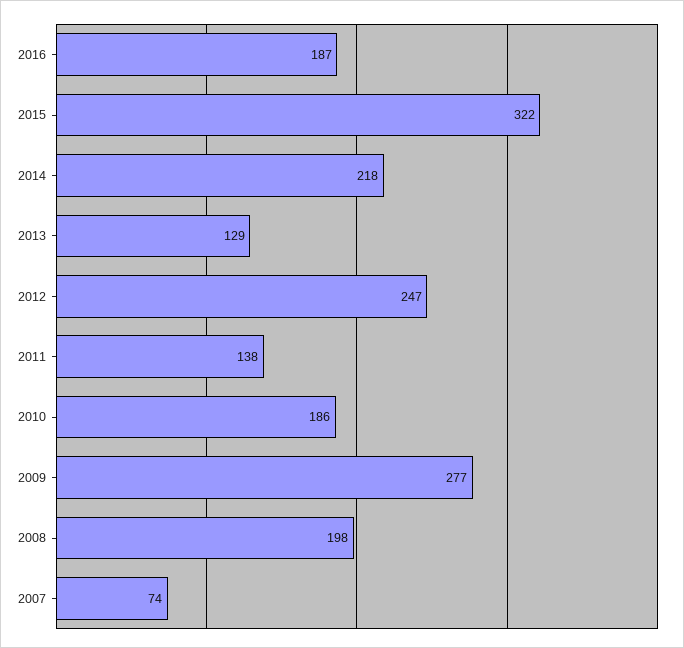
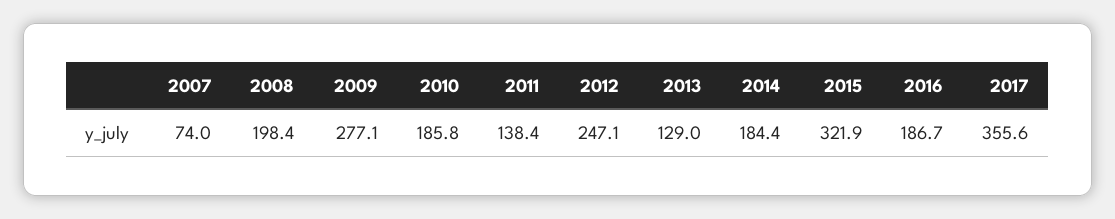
2014: 218 -> 184.4
2017: none -> 355.6

